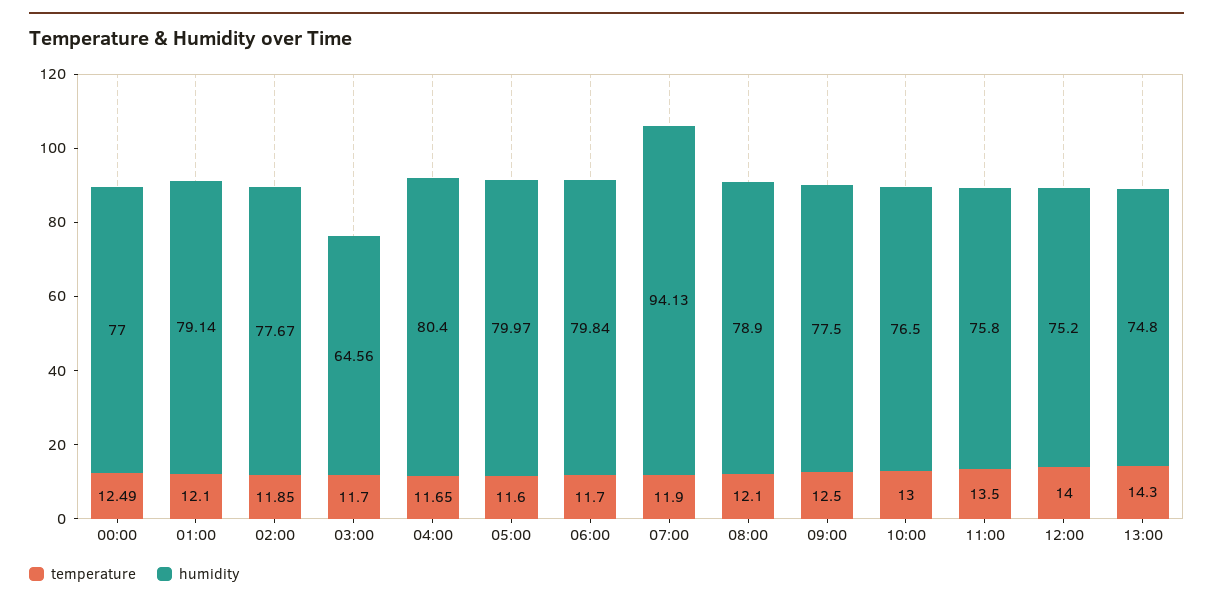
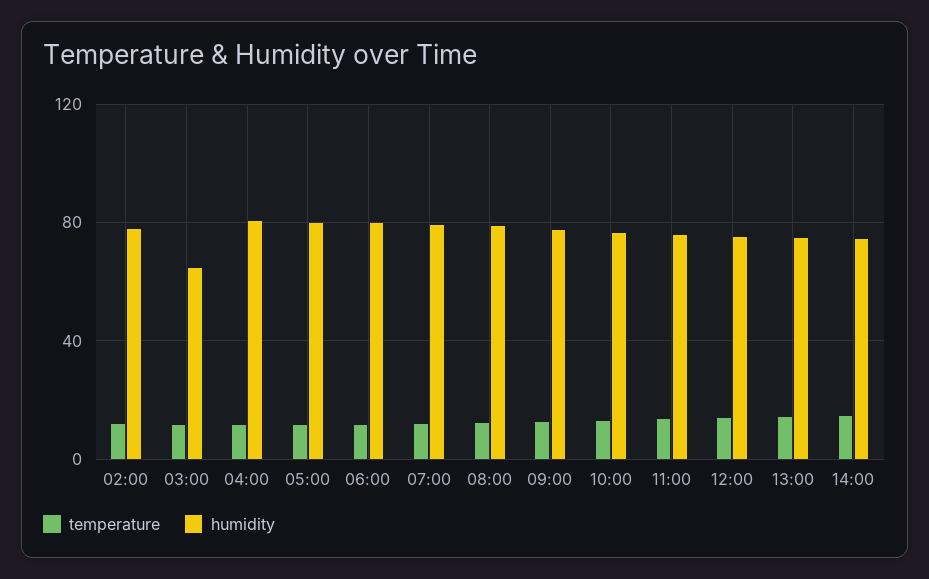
temperature, 00:00: 12.49 -> none
humidity, 00:00: 77 -> none
temperature, 01:00: 12.1 -> none
humidity, 01:00: 79.14 -> none
humidity, 07:00: 94.13 -> 80
temperature, 14:00: none -> 15
humidity, 14:00: none -> 75

